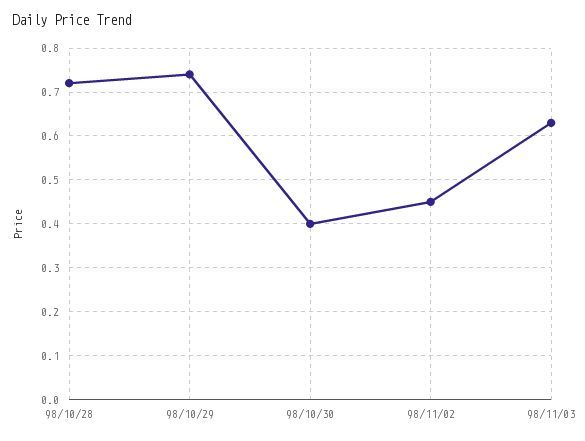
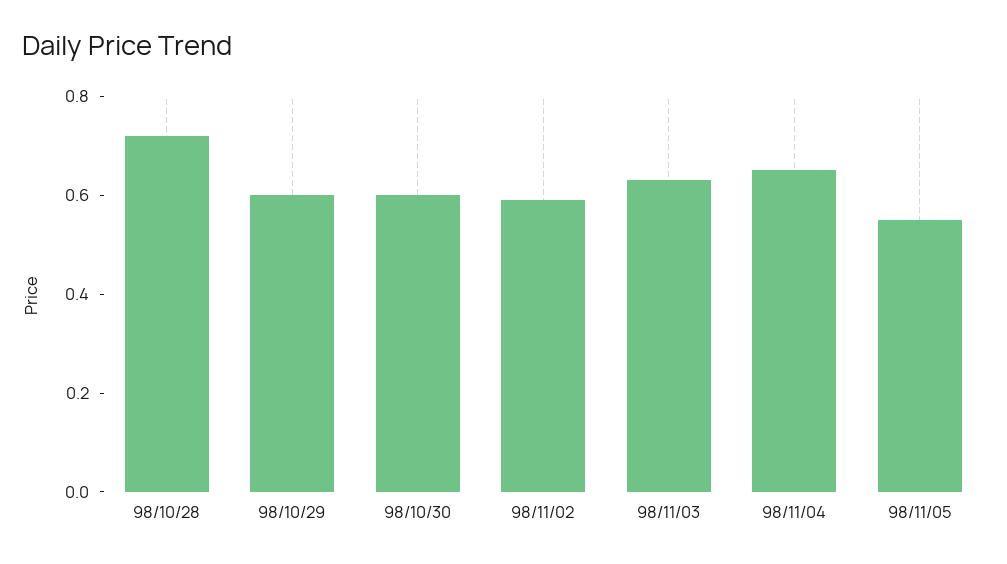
98/10/29: 0.75 -> 0.6
98/10/30: 0.4 -> 0.6
98/11/02: 0.45 -> 0.6
98/11/04: none -> 0.65
98/11/05: none -> 0.55

